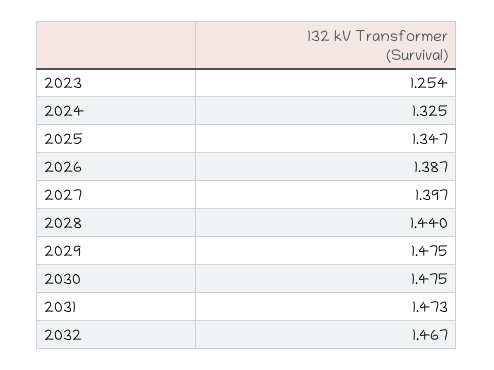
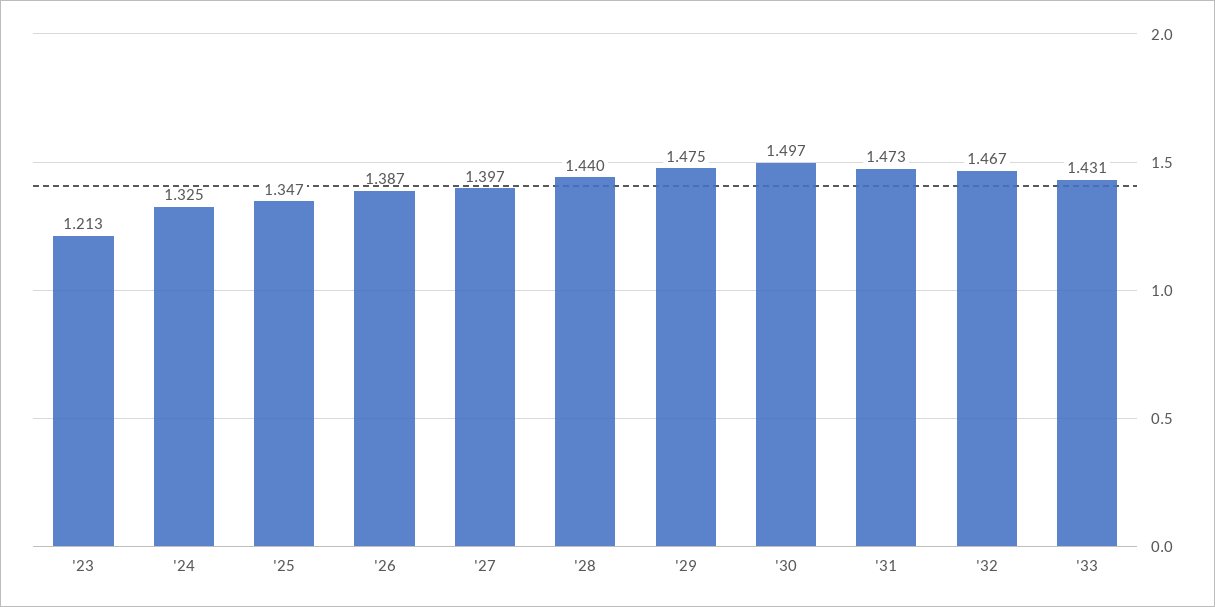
2023: 1.254 -> 1.213
2030: 1.475 -> 1.497
'33: none -> 1.431

